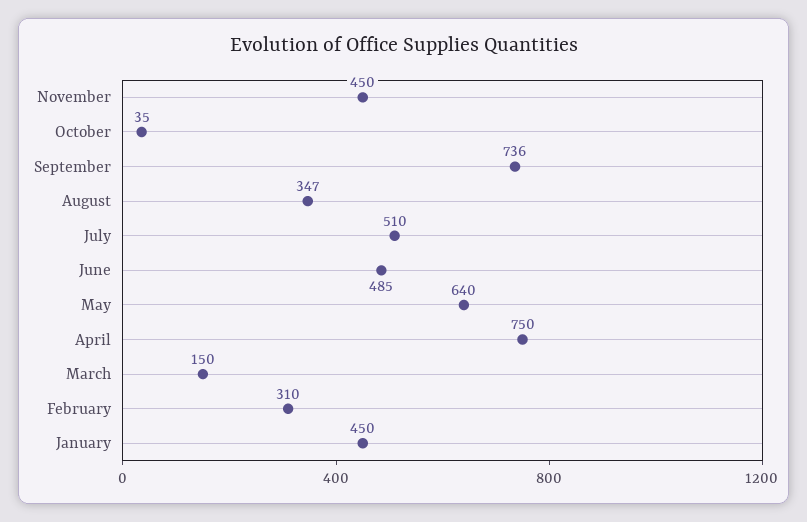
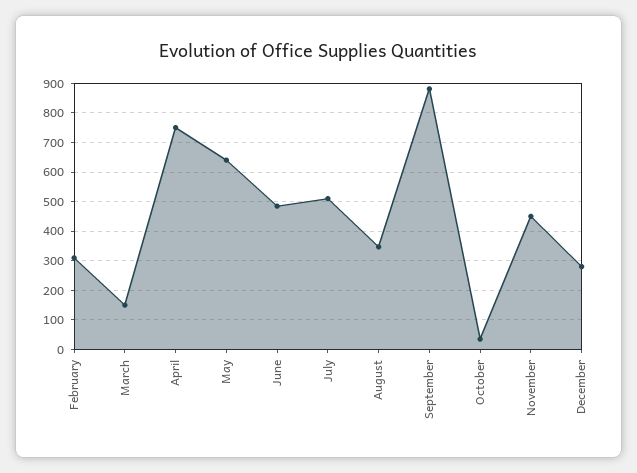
September: 736 -> 875
January: 450 -> none
December: none -> 275

